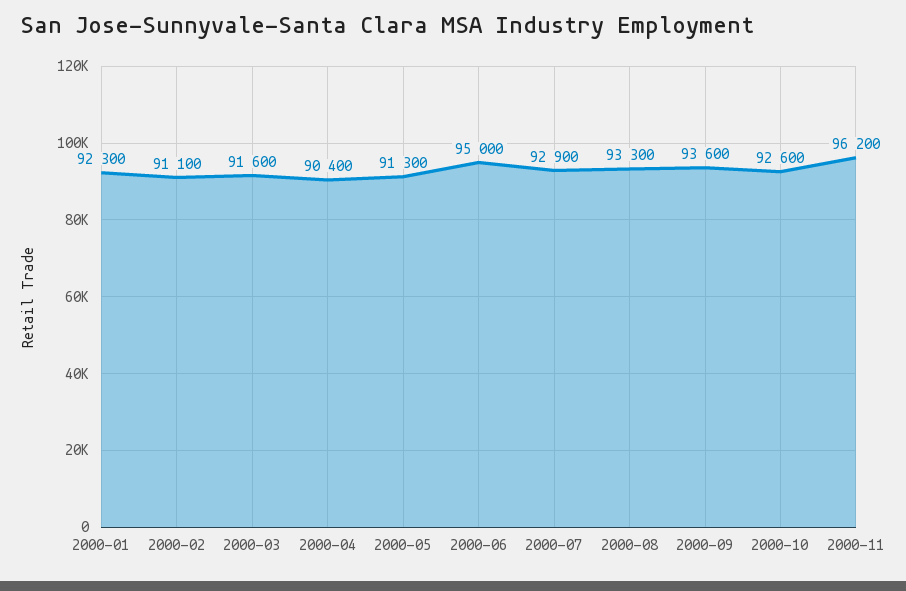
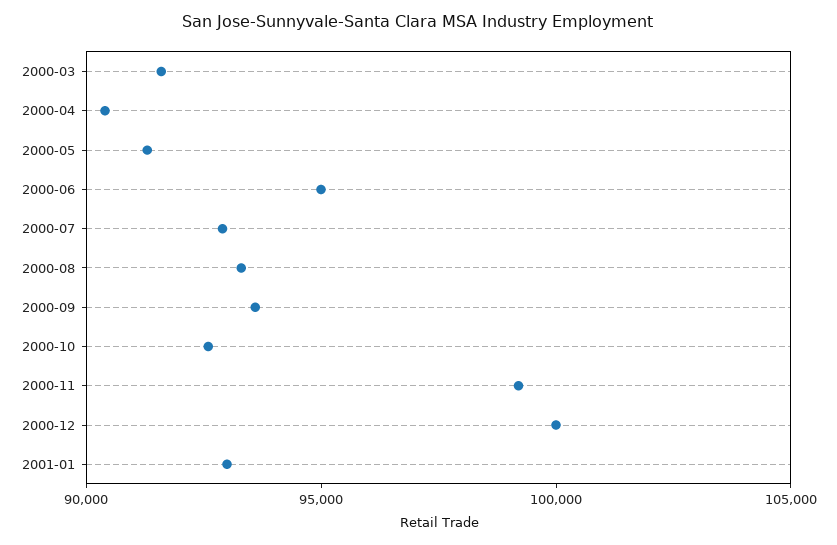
2000-01: 92300 -> none
2000-02: 91100 -> none
2000-11: 96200 -> 99000
2000-12: none -> 100000
2001-01: none -> 93000

